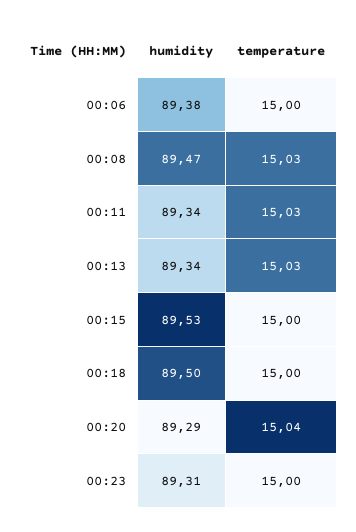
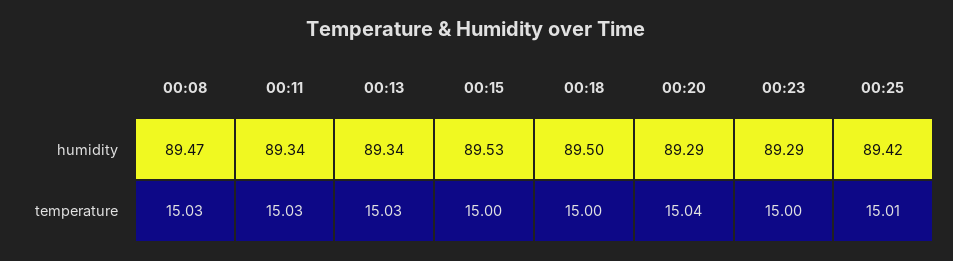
humidity, 00:06: 89.38 -> none
temperature, 00:06: 15 -> none
humidity, 00:23: 89.31 -> 89.29
humidity, 00:25: none -> 89.42
temperature, 00:25: none -> 15.01

